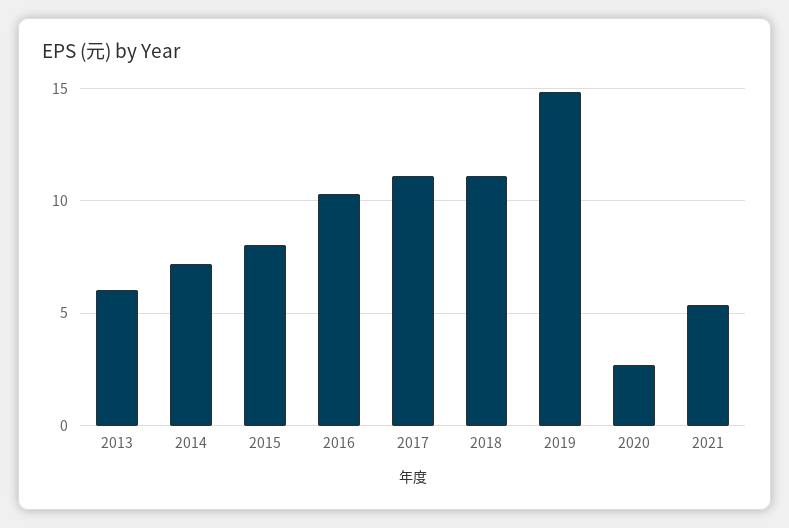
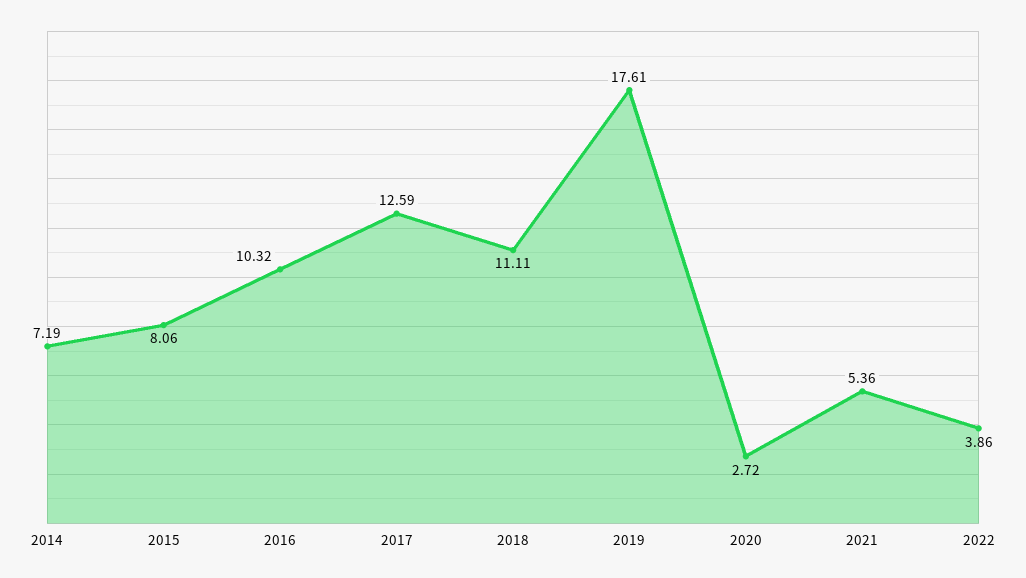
2013: 6 -> none
2017: 11 -> 12.59
2019: 15 -> 17.61
2022: none -> 3.86

